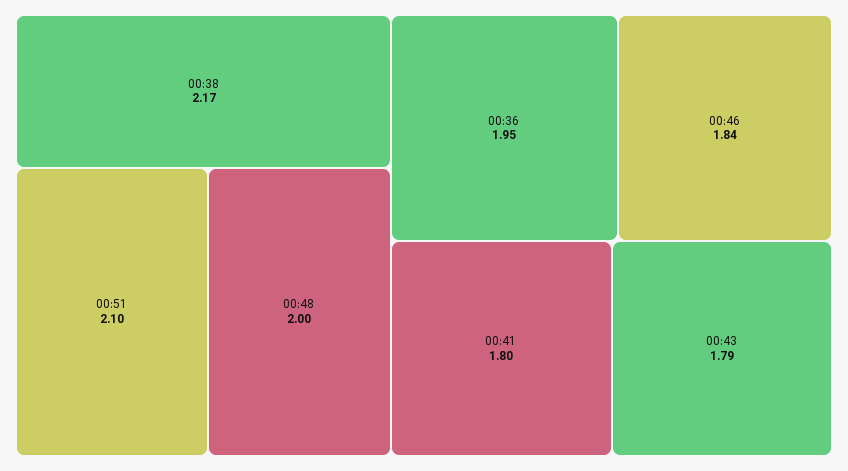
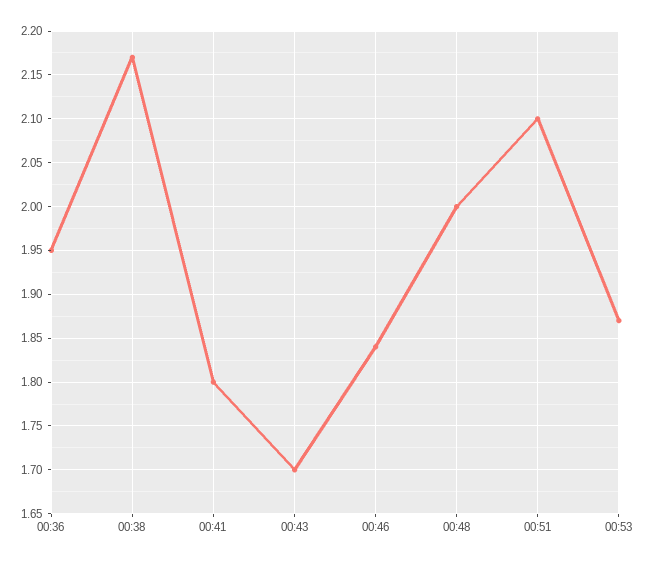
00:43: 1.79 -> 1.7
00:53: none -> 1.87

